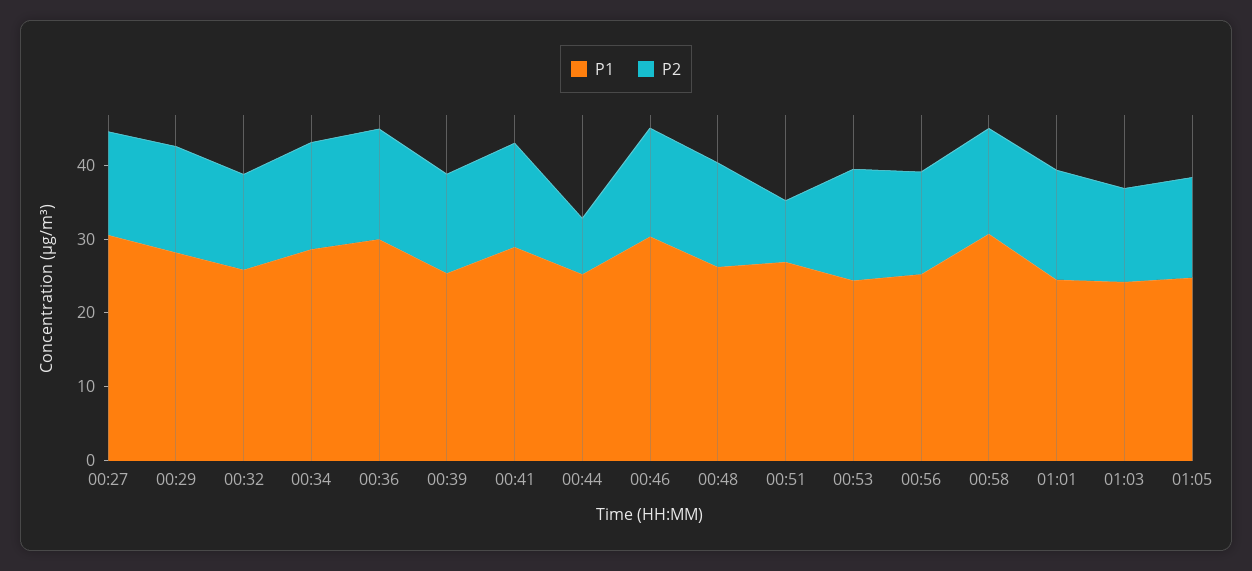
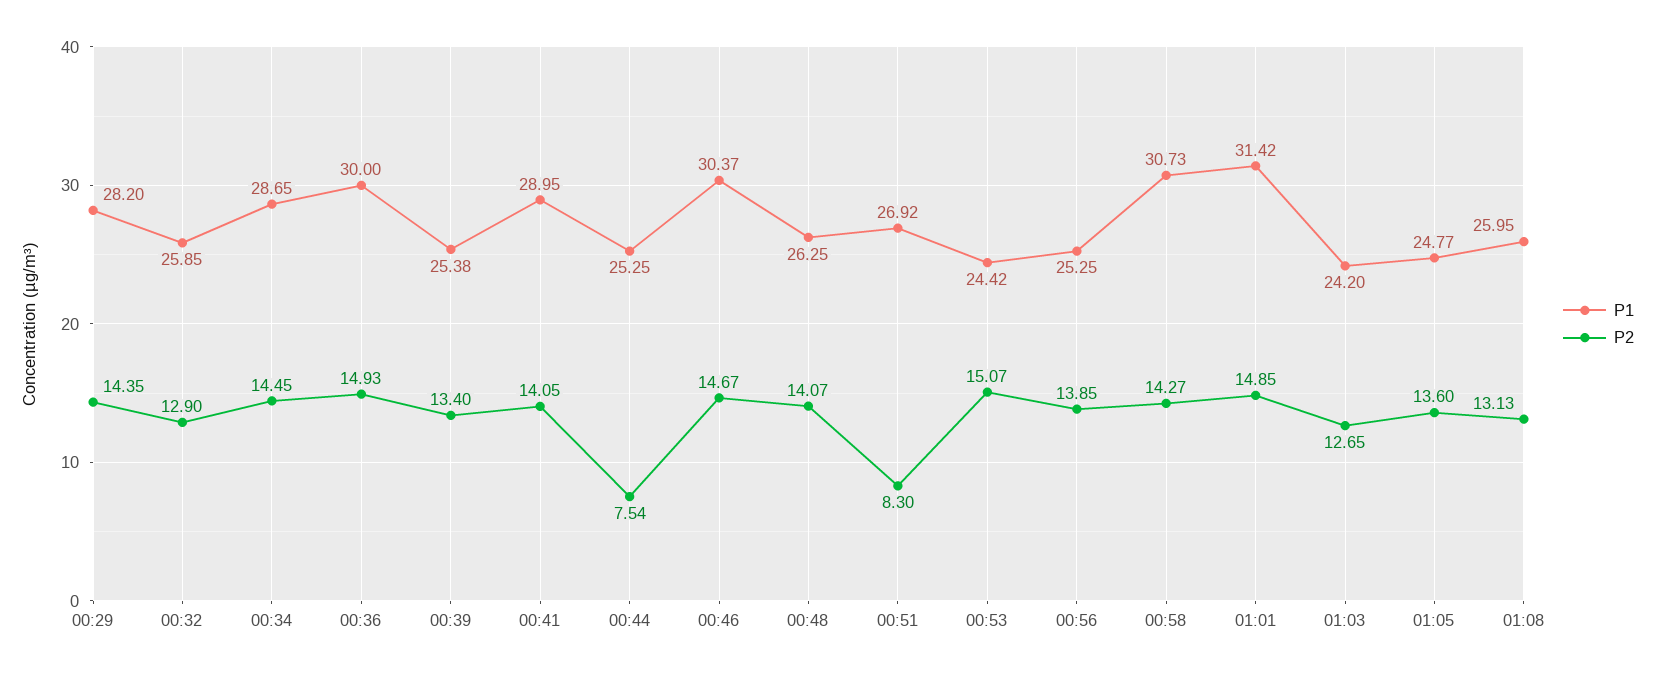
P1, 00:27: 30 -> none
P2, 00:27: 14 -> none
P1, 01:01: 24 -> 31.42
P1, 01:08: none -> 25.95
P2, 01:08: none -> 13.13

